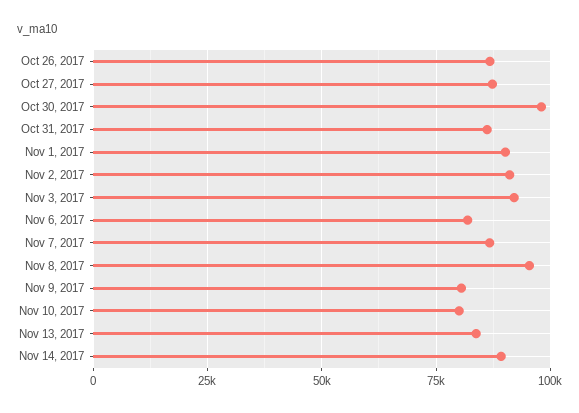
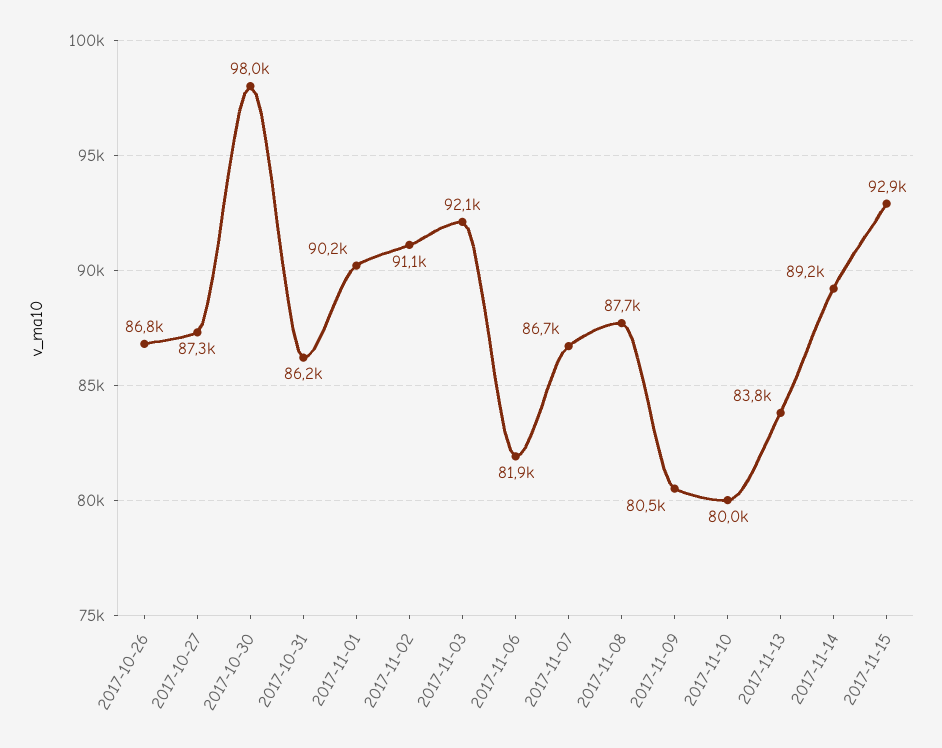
Nov 8, 2017: 95000 -> 87700
2017-11-15: none -> 92900

